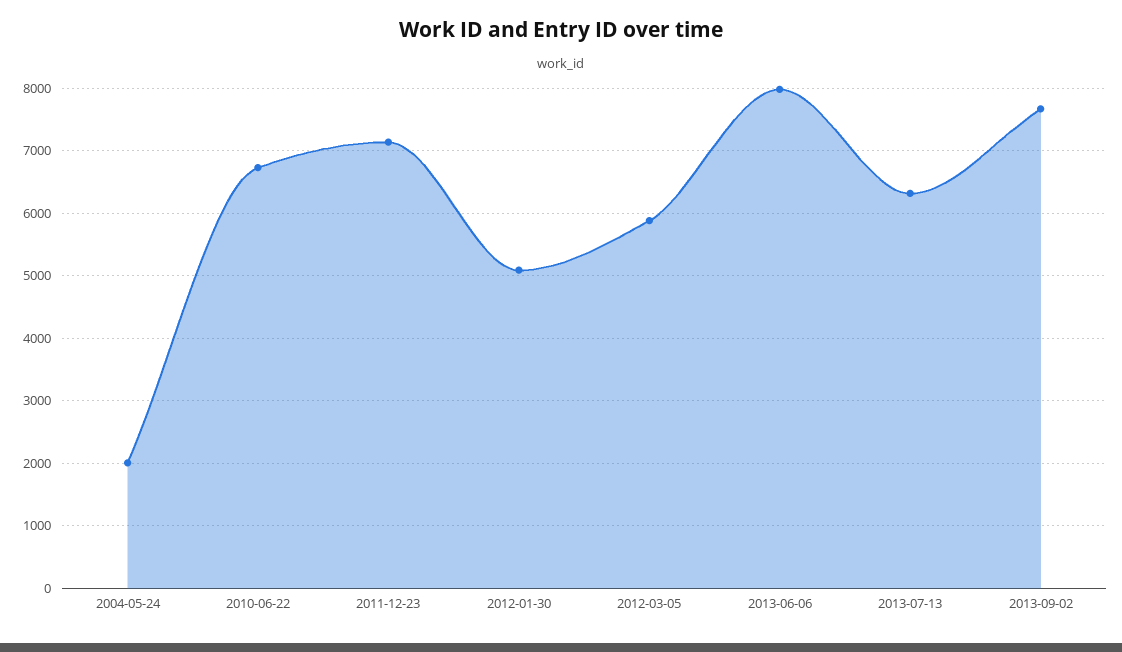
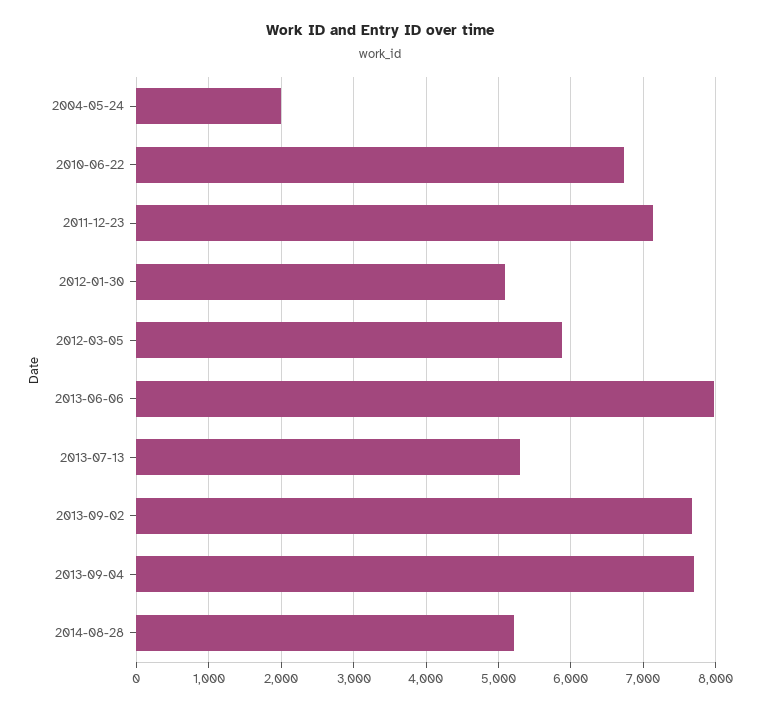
2013-07-13: 6300 -> 5300
2013-09-04: none -> 7700
2014-08-28: none -> 5200

